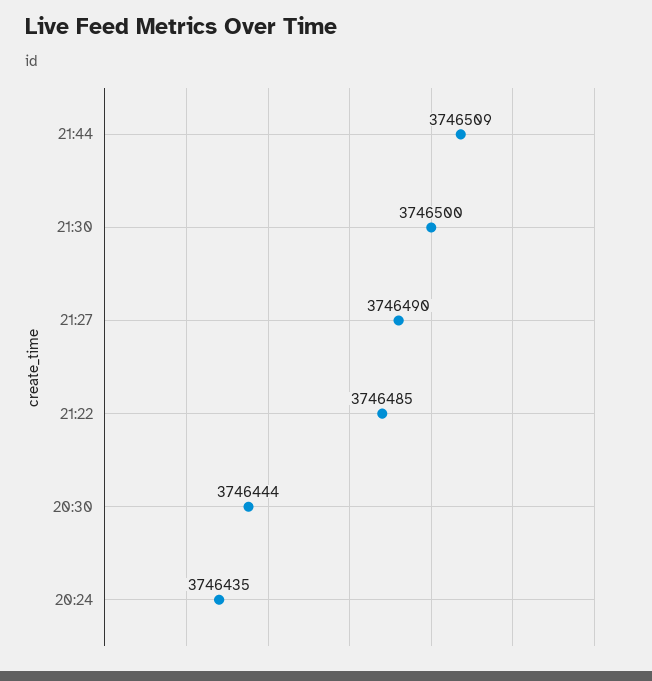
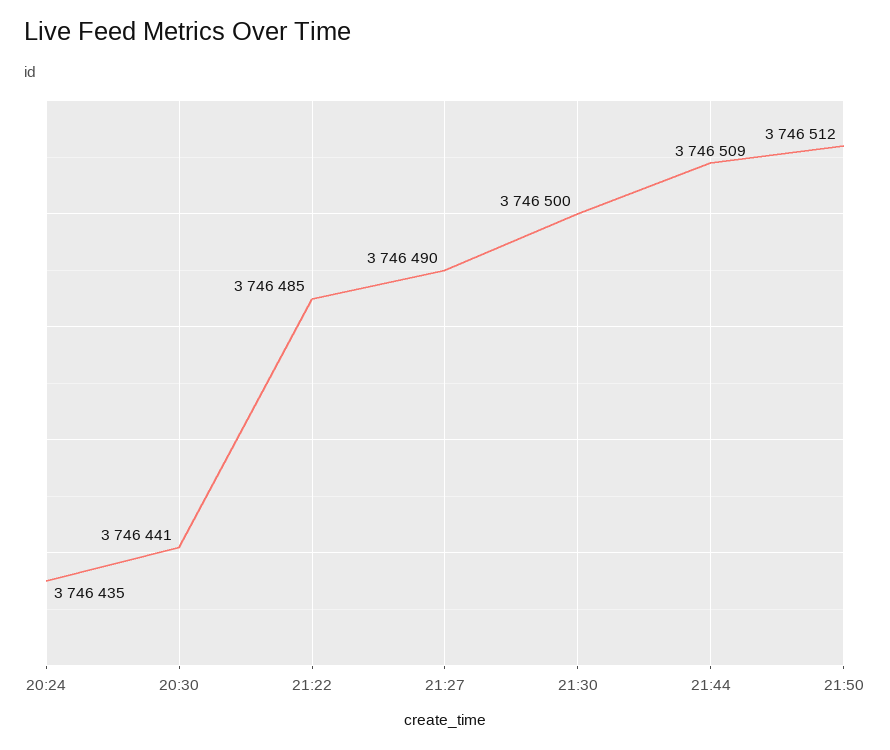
20:30: 3746444 -> 3746441
21:50: none -> 3746512

